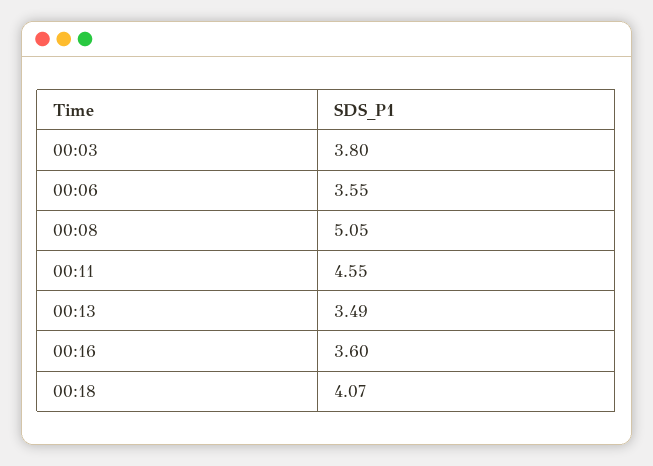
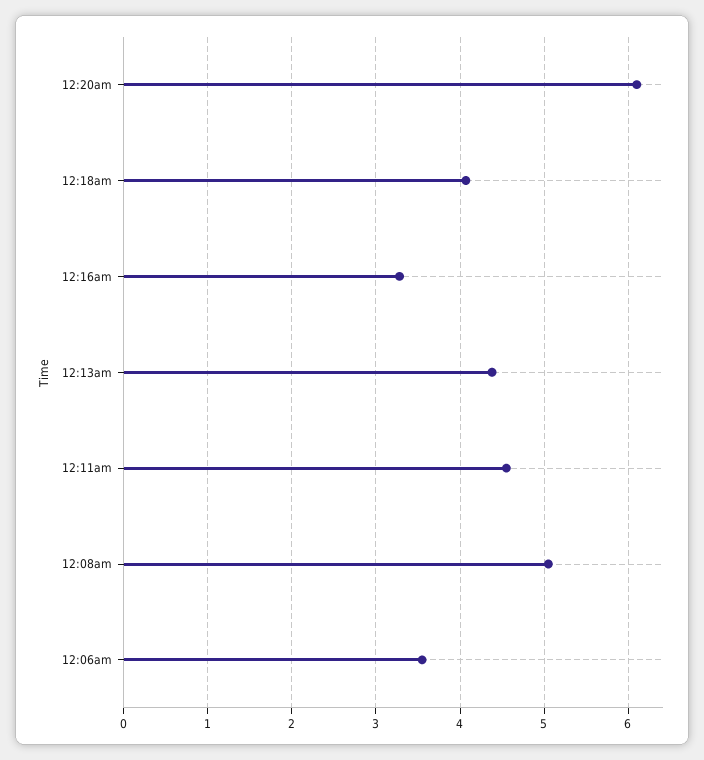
00:03: 3.8 -> none
00:13: 3.49 -> 4.4
00:16: 3.6 -> 3.3
12:20am: none -> 6.1

